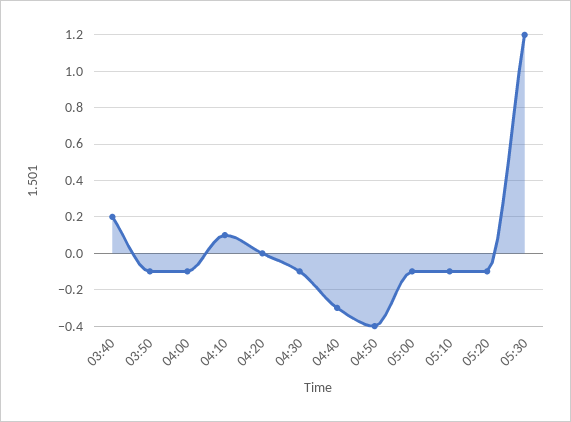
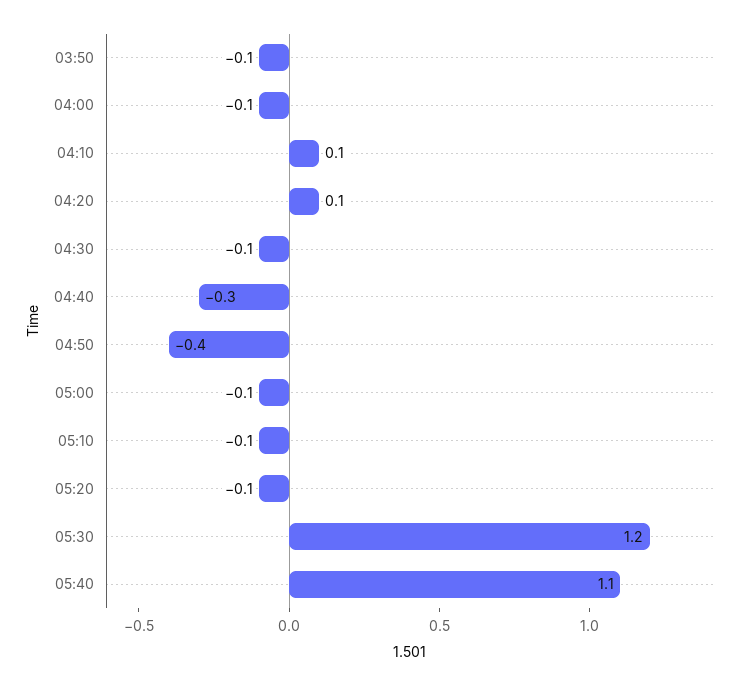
03:40: 0.2 -> none
04:20: 0 -> 0.1
05:40: none -> 1.1

